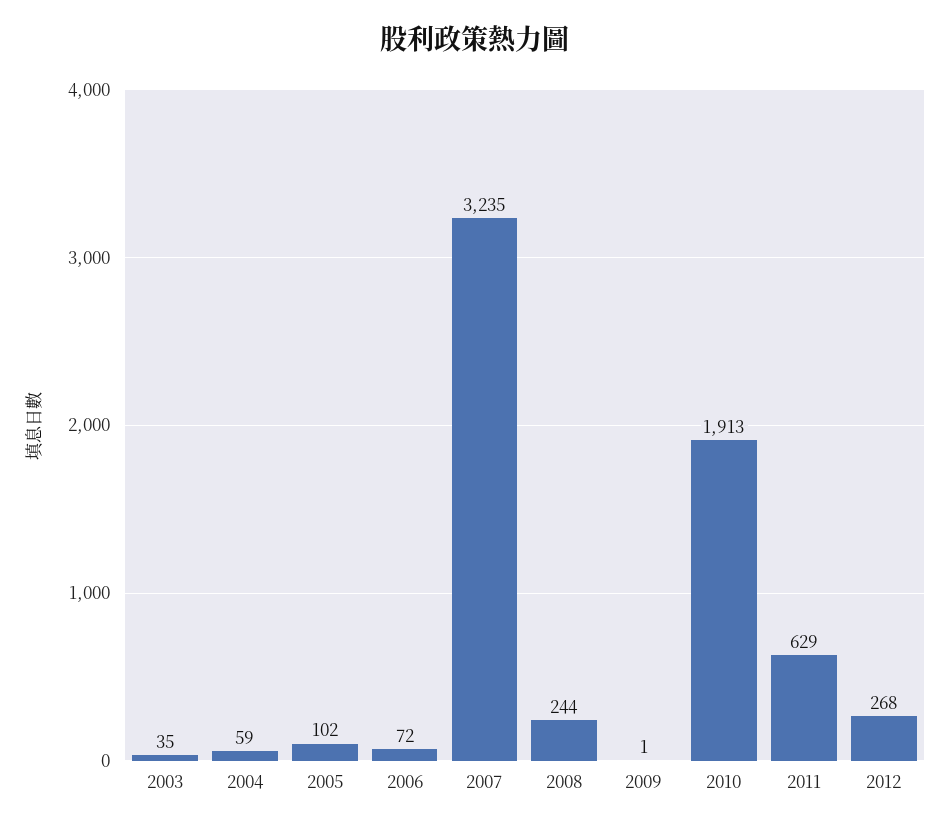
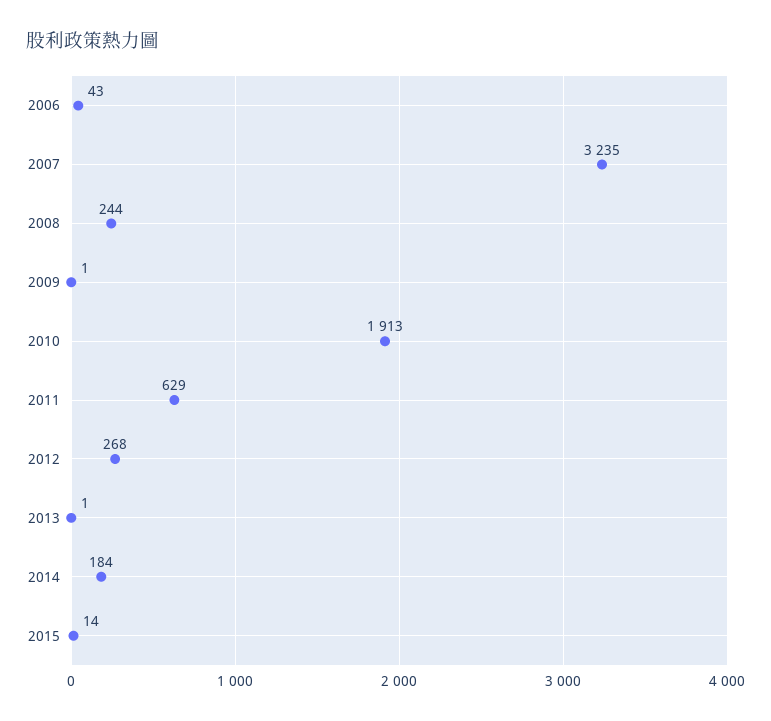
2003: 35 -> none
2004: 59 -> none
2005: 102 -> none
2006: 72 -> 43
2013: none -> 1
2014: none -> 184
2015: none -> 14

